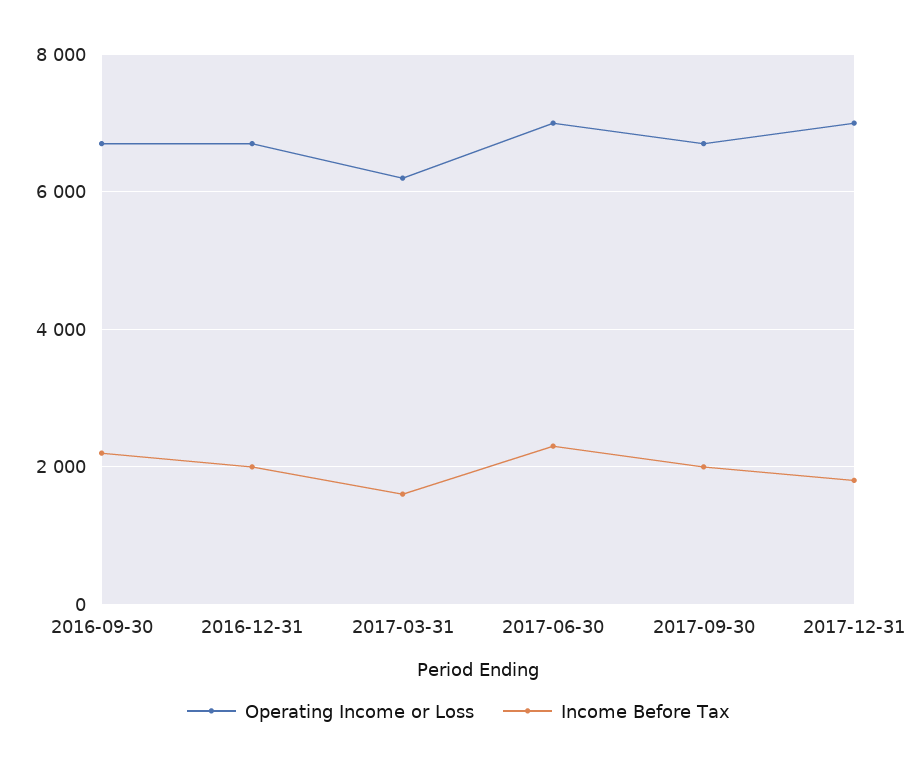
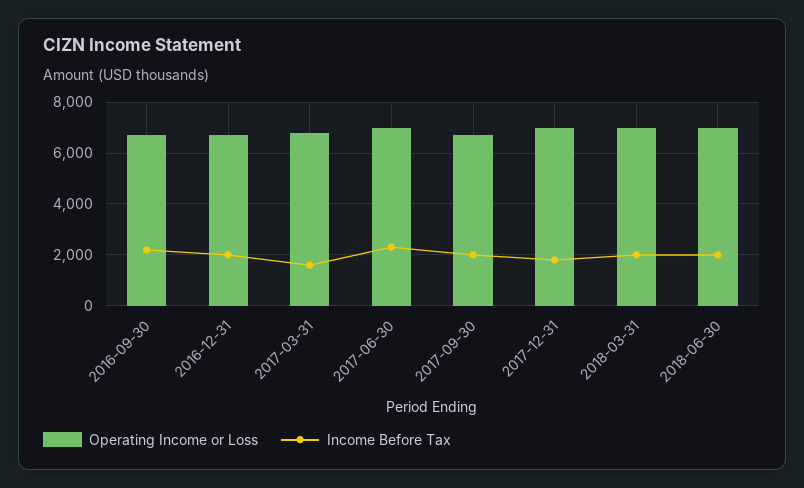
Operating Income or Loss, 2017-03-31: 6200 -> 6750
Operating Income or Loss, 2018-03-31: none -> 7000
Income Before Tax, 2018-03-31: none -> 2000
Operating Income or Loss, 2018-06-30: none -> 7000
Income Before Tax, 2018-06-30: none -> 2000

